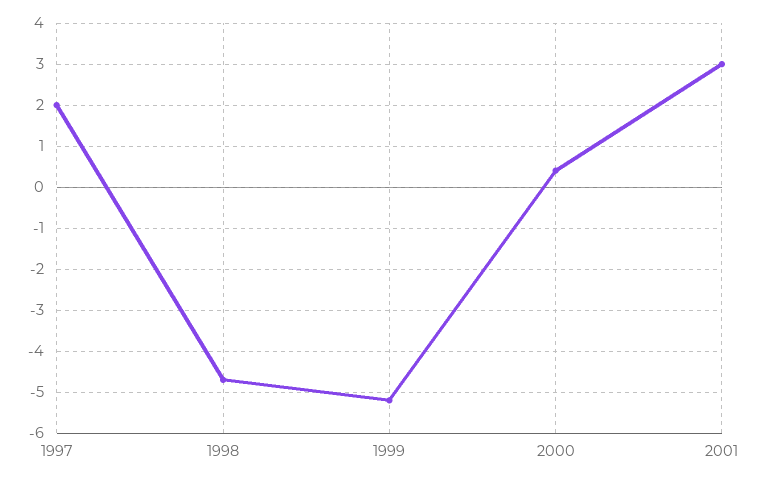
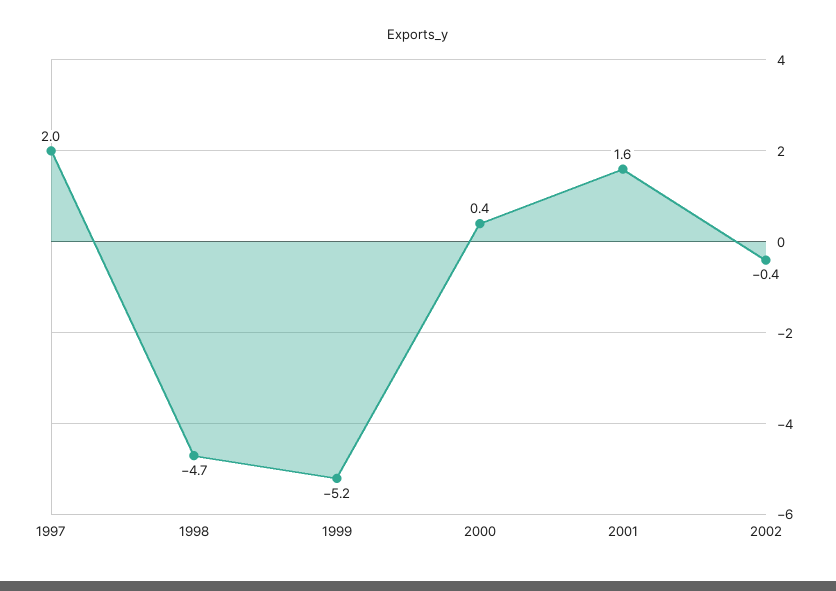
2001: 3 -> 1.6
2002: none -> -0.4

